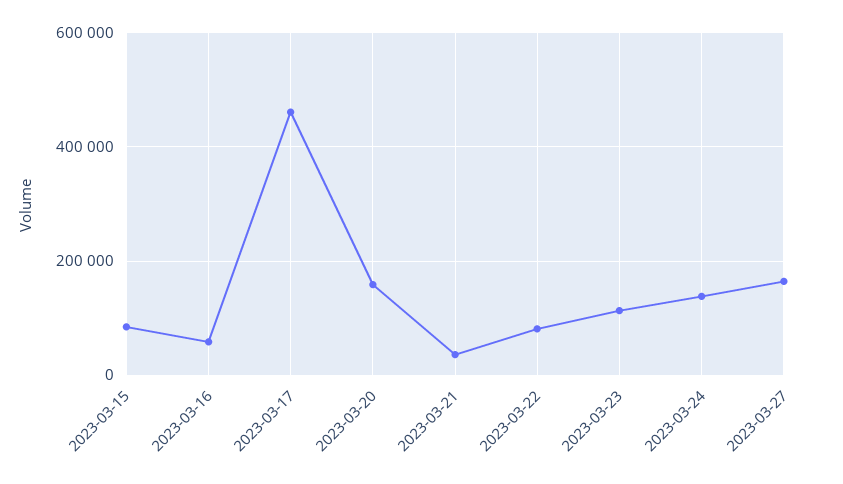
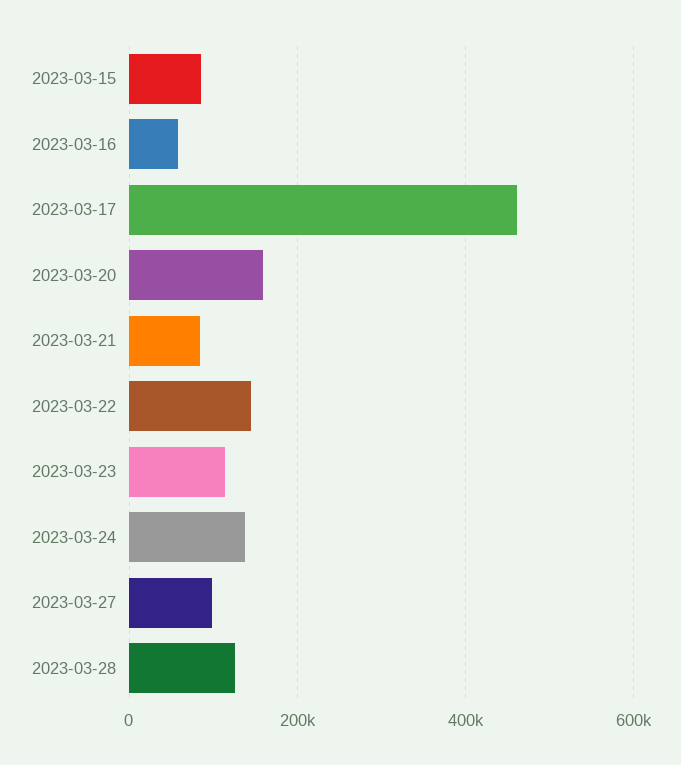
2023-03-21: 40000 -> 80000
2023-03-22: 80000 -> 140000
2023-03-27: 160000 -> 100000
2023-03-28: none -> 120000

